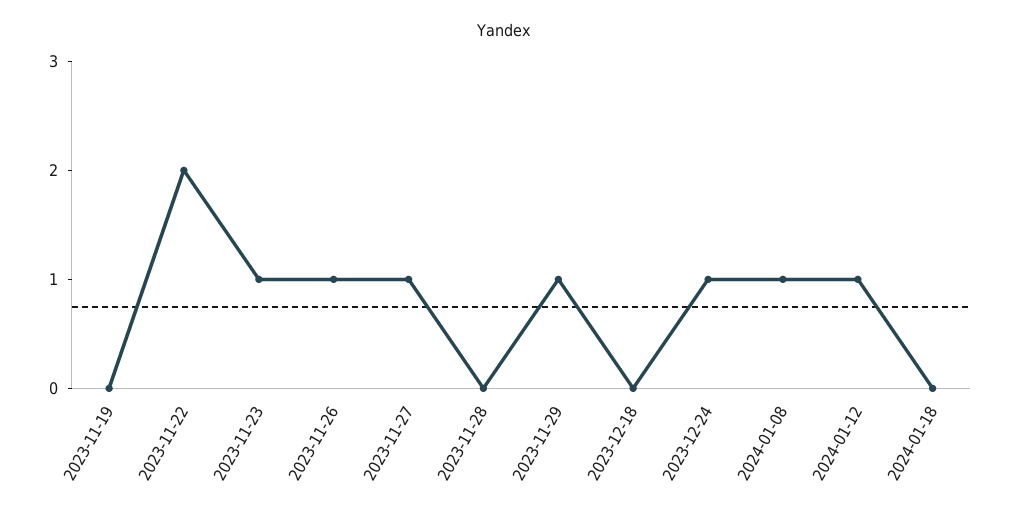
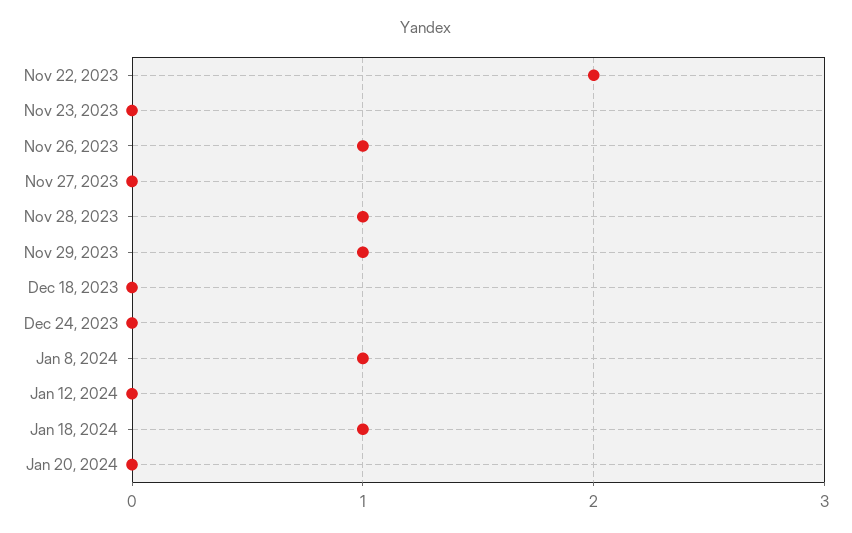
2023-11-19: 0 -> none
2023-11-23: 1 -> 0
2023-11-27: 1 -> 0
2023-11-28: 0 -> 1
2023-12-24: 1 -> 0
2024-01-12: 1 -> 0
2024-01-18: 0 -> 1
Jan 20, 2024: none -> 0

